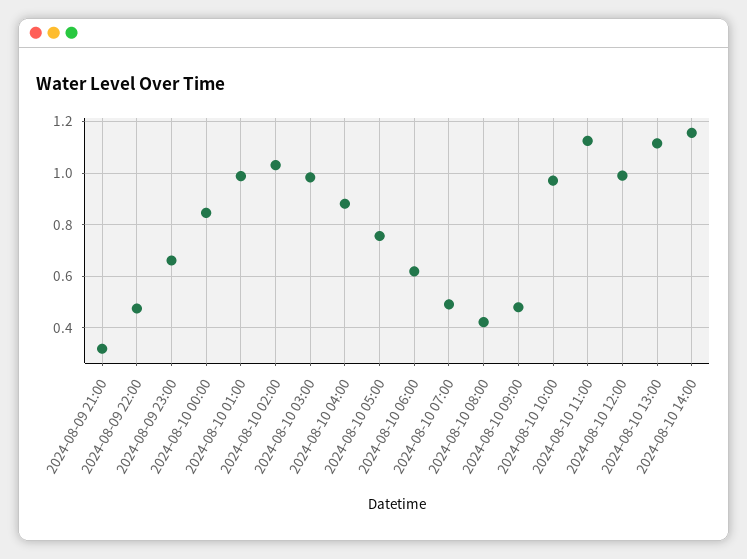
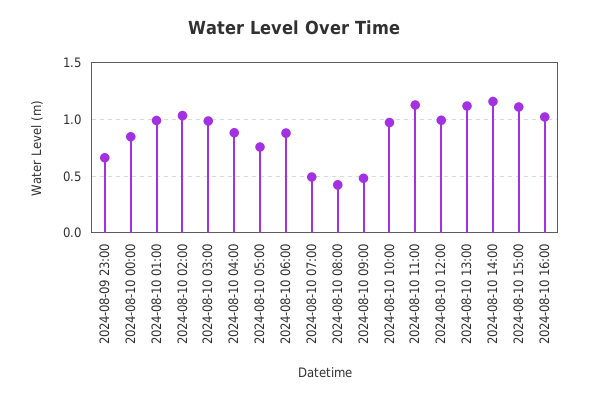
2024-08-09 21:00: 0.325 -> none
2024-08-09 22:00: 0.475 -> none
2024-08-10 06:00: 0.625 -> 0.9
2024-08-10 15:00: none -> 1.1
2024-08-10 16:00: none -> 1

